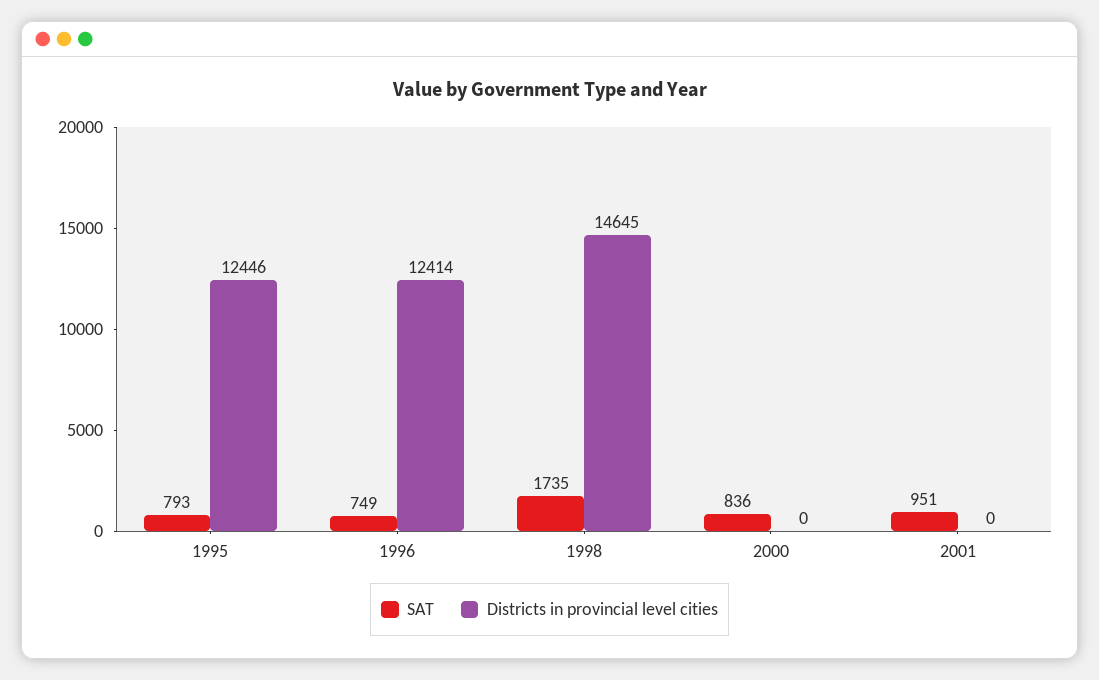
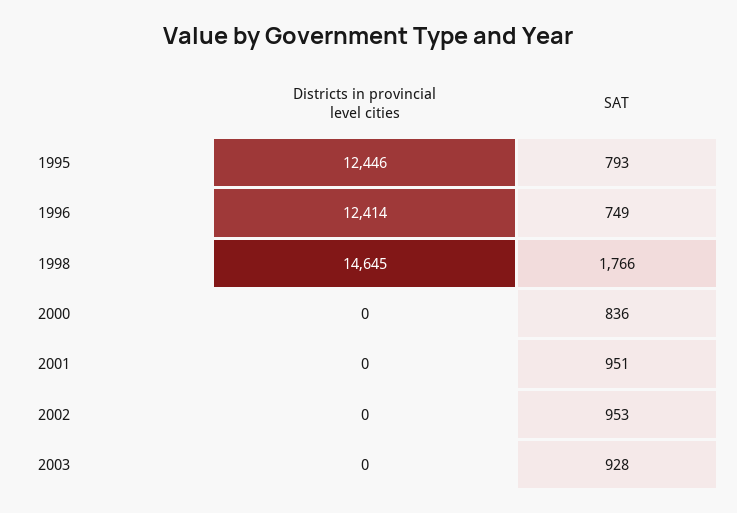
SAT, 1998: 1735 -> 1766
Districts in provincial level cities, 2002: none -> 0
SAT, 2002: none -> 953
Districts in provincial level cities, 2003: none -> 0
SAT, 2003: none -> 928

